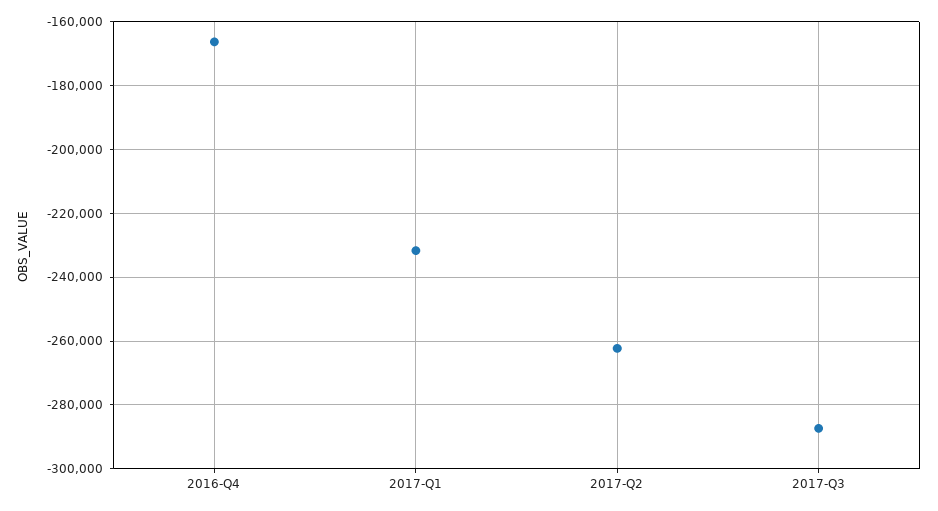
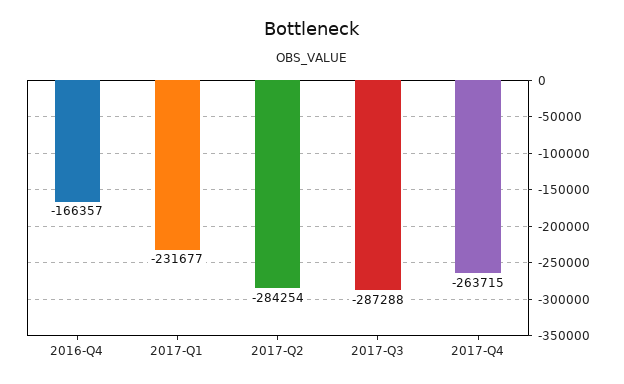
2017-Q2: -262000 -> -284254
2017-Q4: none -> -263715

